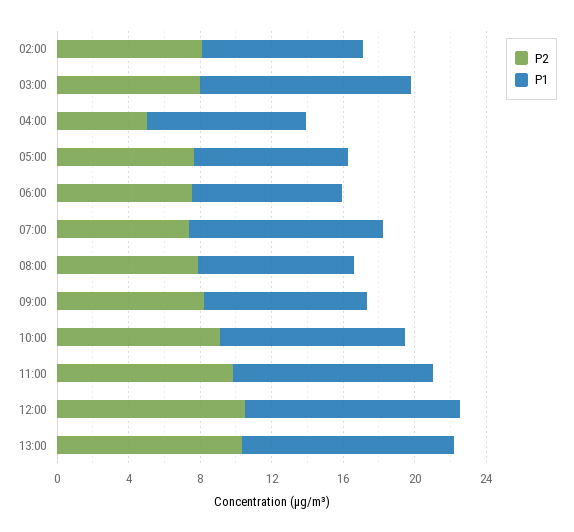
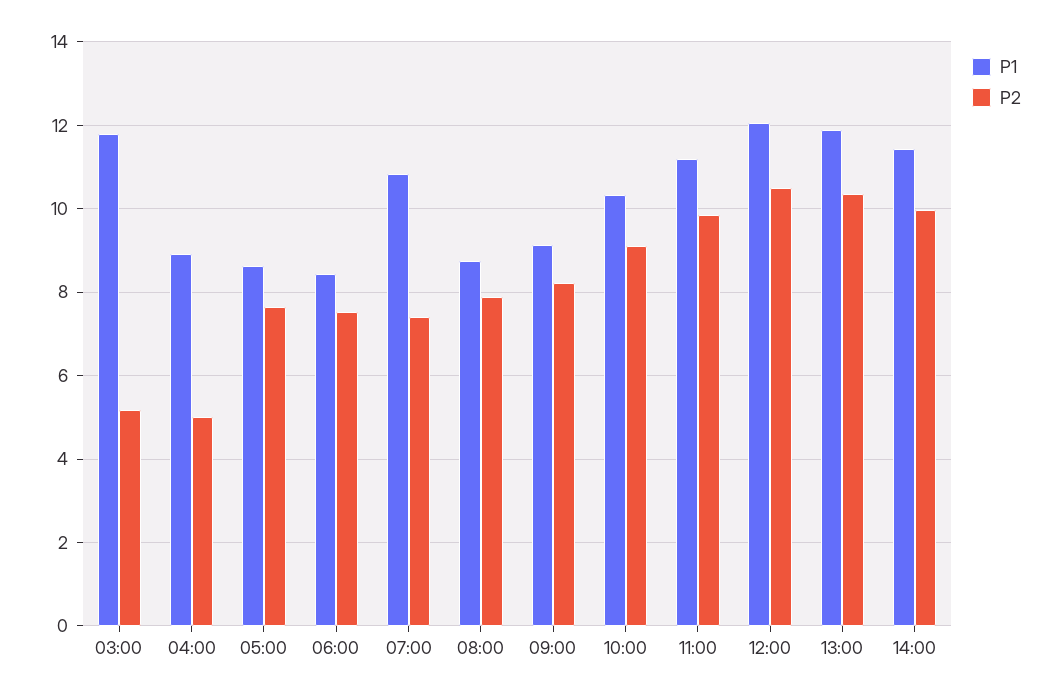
P2, 02:00: 8 -> none
P1, 02:00: 9 -> none
P2, 03:00: 8 -> 5.2
P1, 14:00: none -> 11.4
P2, 14:00: none -> 10

